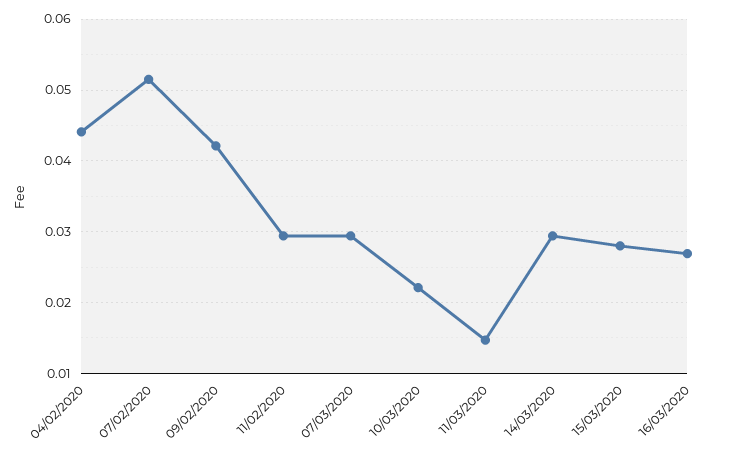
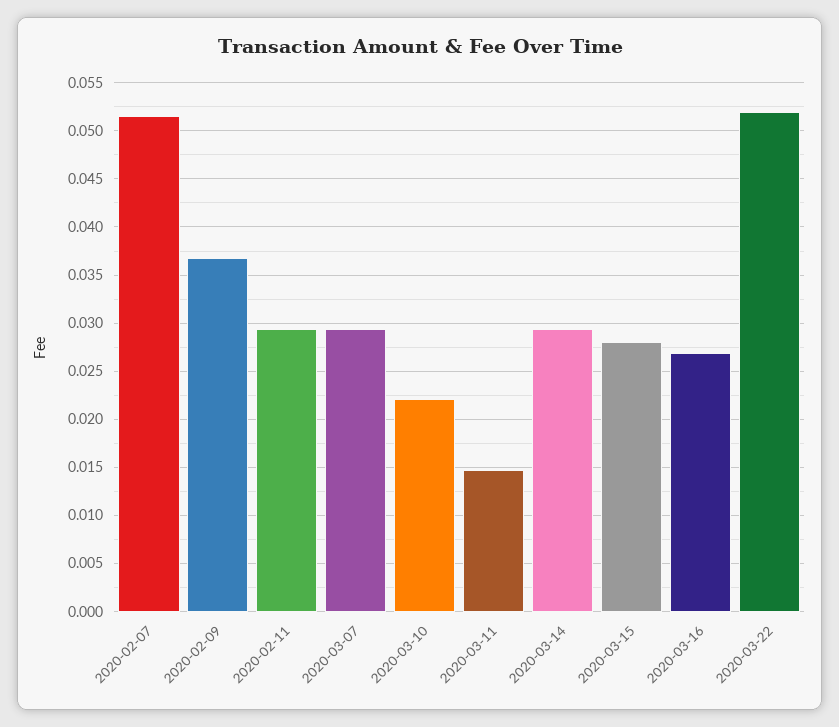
04/02/2020: 0.044 -> none
09/02/2020: 0.042 -> 0.037
2020-03-22: none -> 0.052

